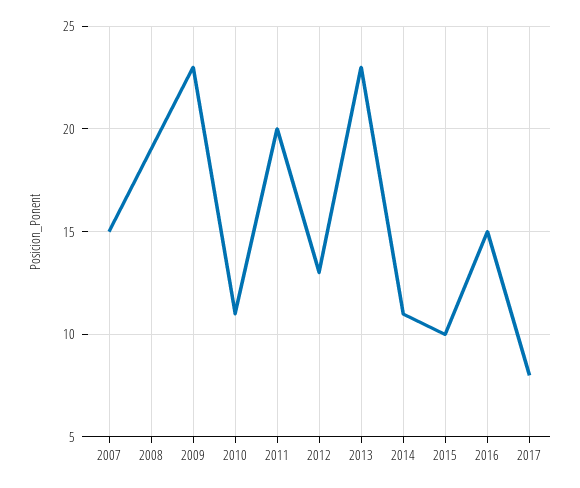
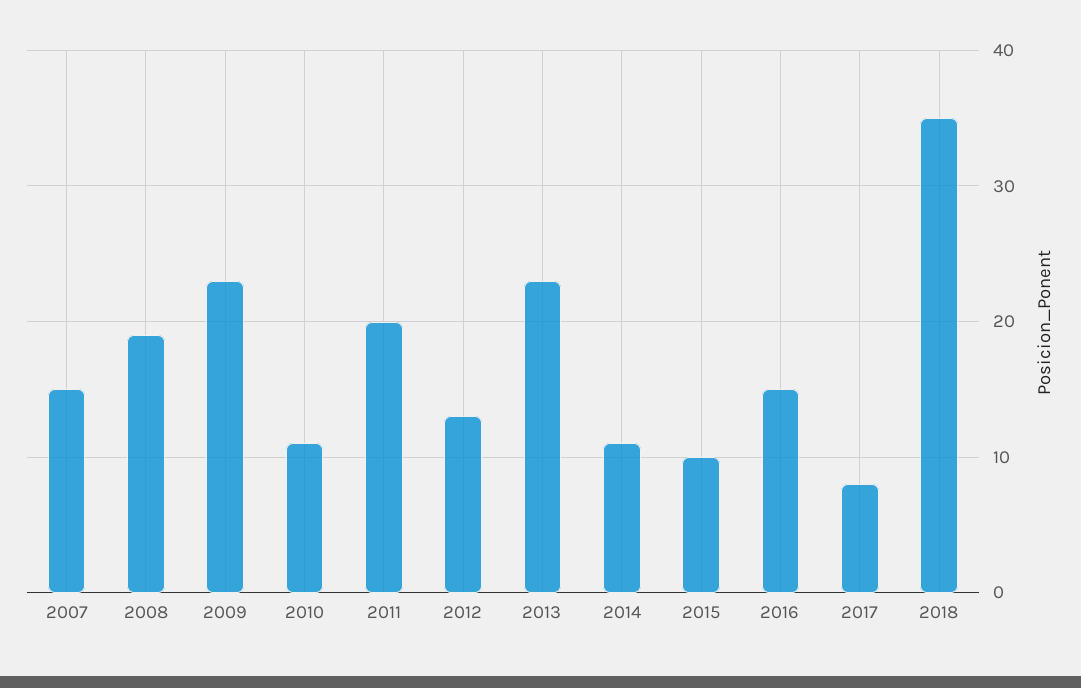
2018: none -> 35

